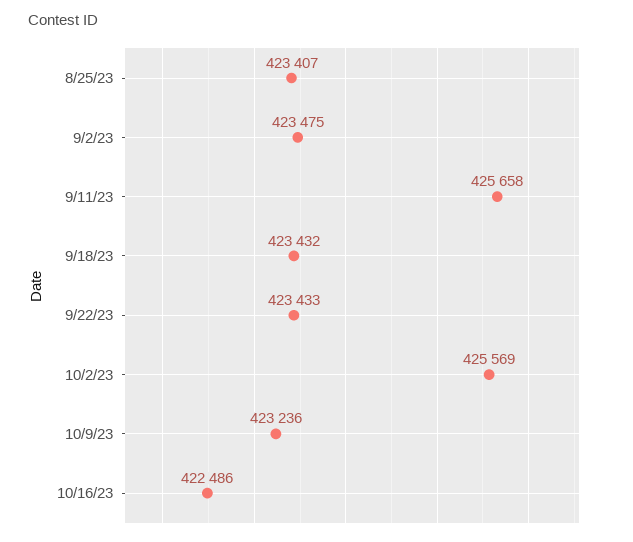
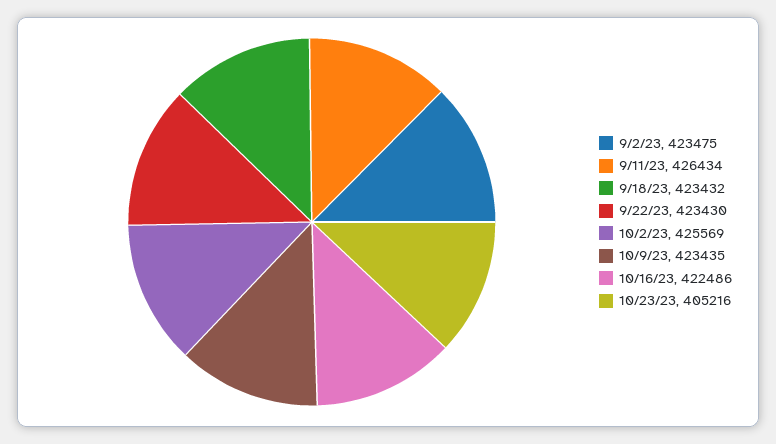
8/25/23: 423407 -> none
9/11/23: 425658 -> 426434
9/22/23: 423433 -> 423430
10/9/23: 423236 -> 423435
10/23/23: none -> 405216

